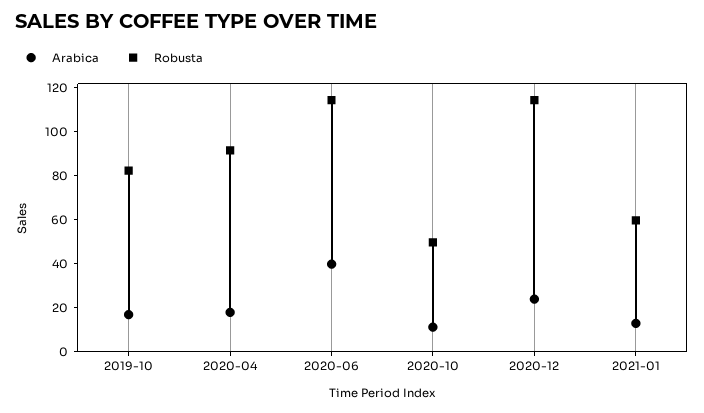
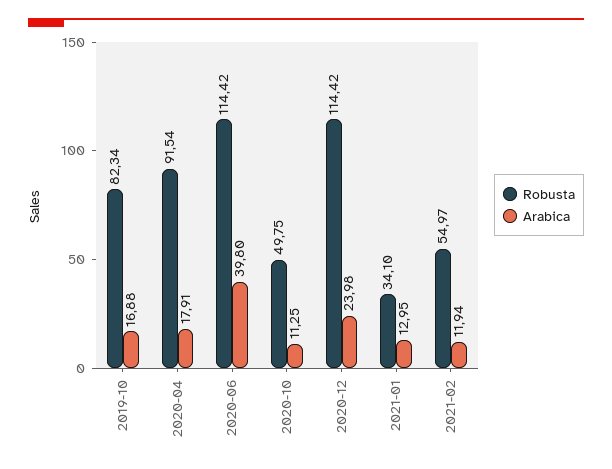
Robusta, 2021-01: 60 -> 34.1
Robusta, 2021-02: none -> 54.97
Arabica, 2021-02: none -> 11.94

